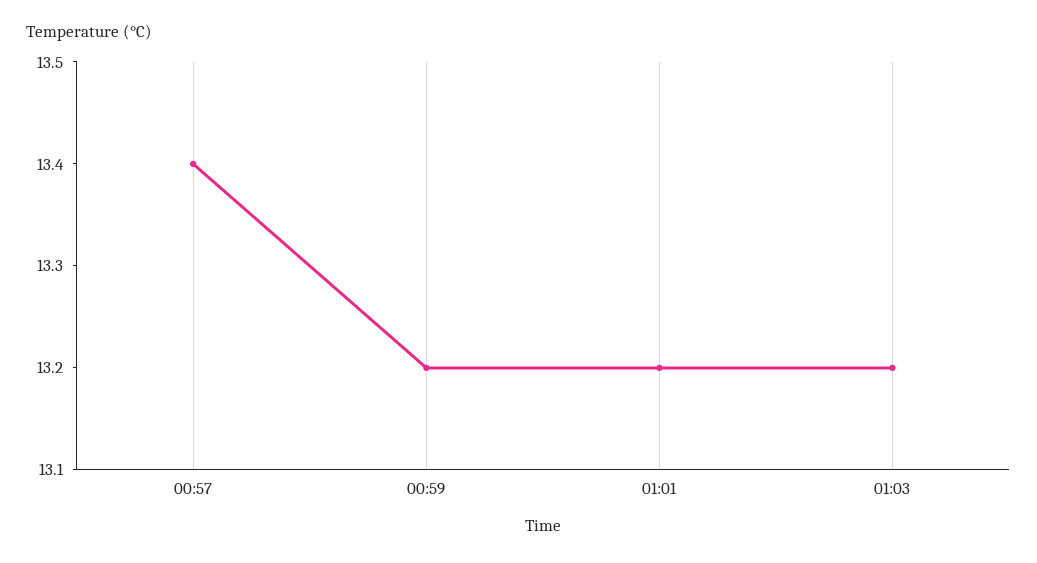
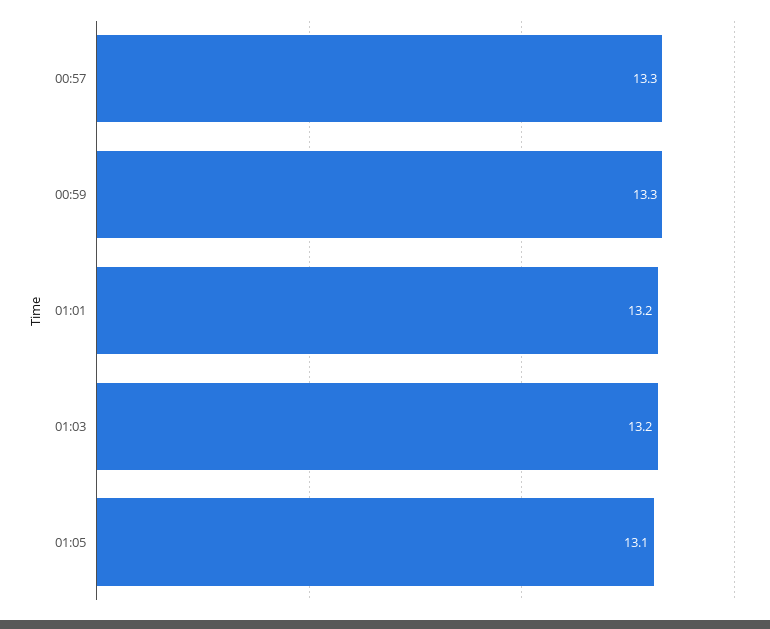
00:57: 13.4 -> 13.3
00:59: 13.2 -> 13.3
01:05: none -> 13.1

